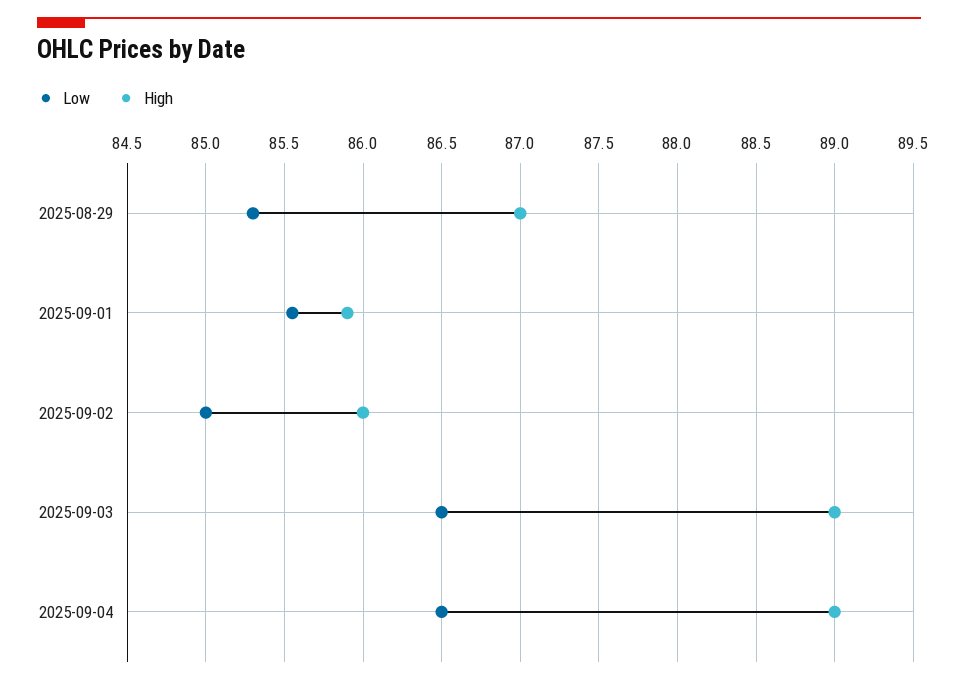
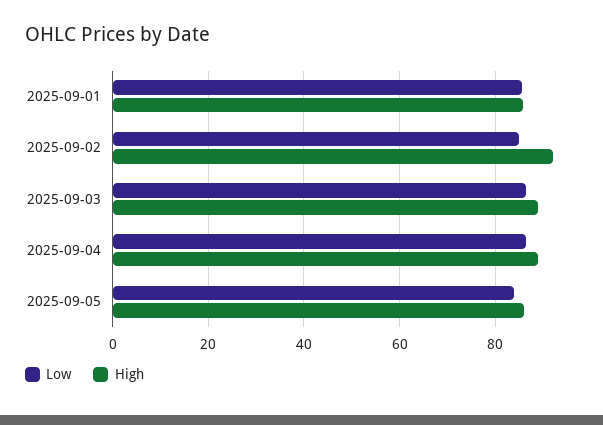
Low, 2025-08-29: 85.3 -> none
High, 2025-08-29: 87 -> none
High, 2025-09-02: 86 -> 92
Low, 2025-09-05: none -> 84
High, 2025-09-05: none -> 86

